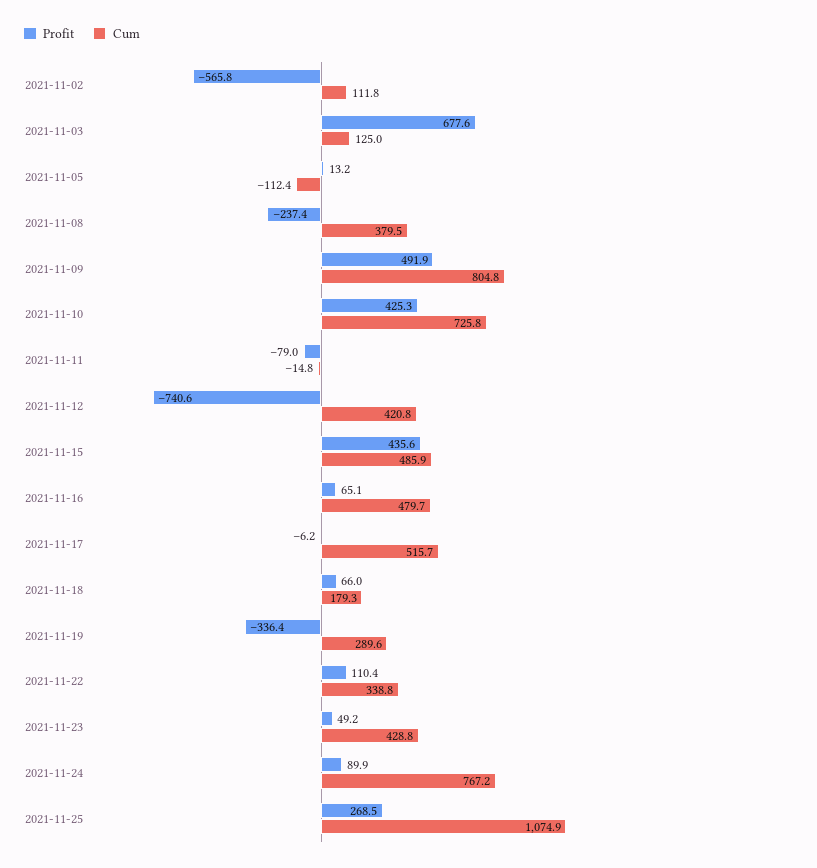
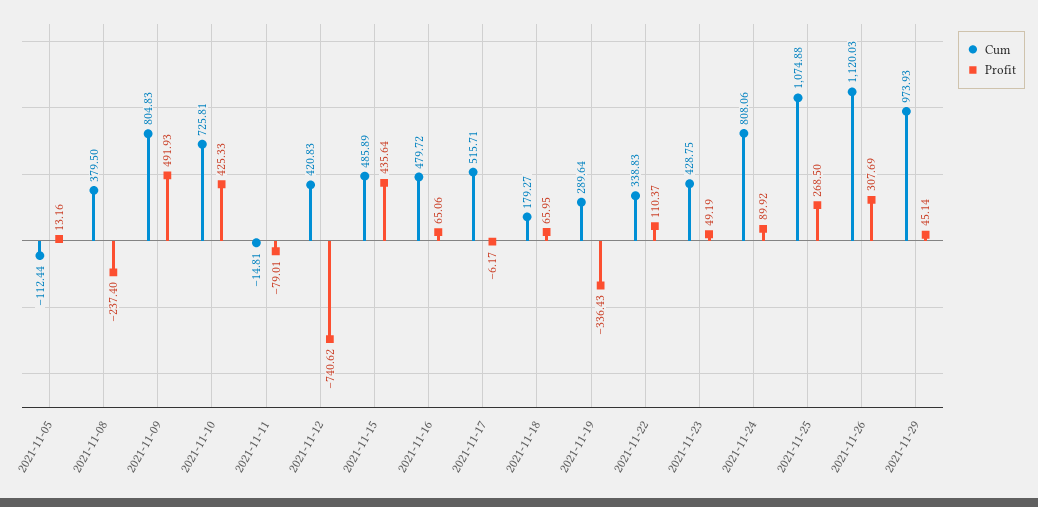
Profit, 2021-11-02: -565.8 -> none
Cum, 2021-11-02: 111.8 -> none
Profit, 2021-11-03: 677.6 -> none
Cum, 2021-11-03: 125 -> none
Cum, 2021-11-24: 767.2 -> 808.06
Cum, 2021-11-26: none -> 1120.03
Profit, 2021-11-26: none -> 307.69
Cum, 2021-11-29: none -> 973.93
Profit, 2021-11-29: none -> 45.14

